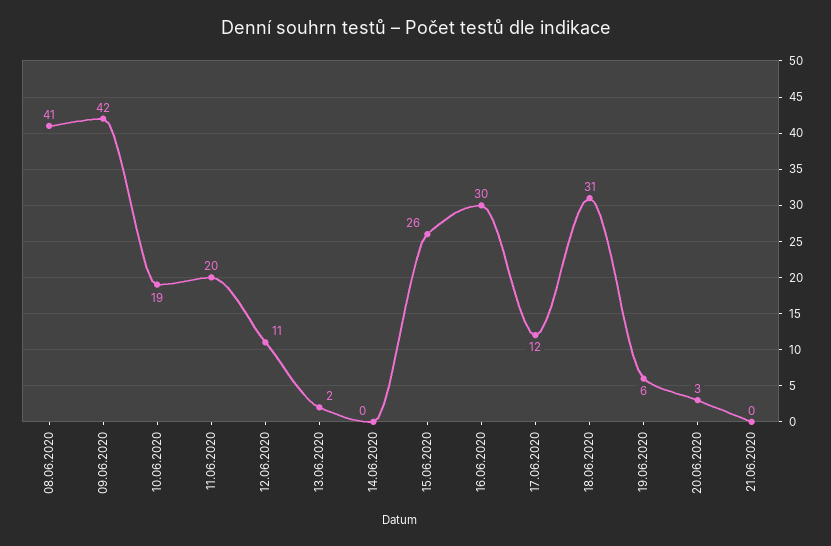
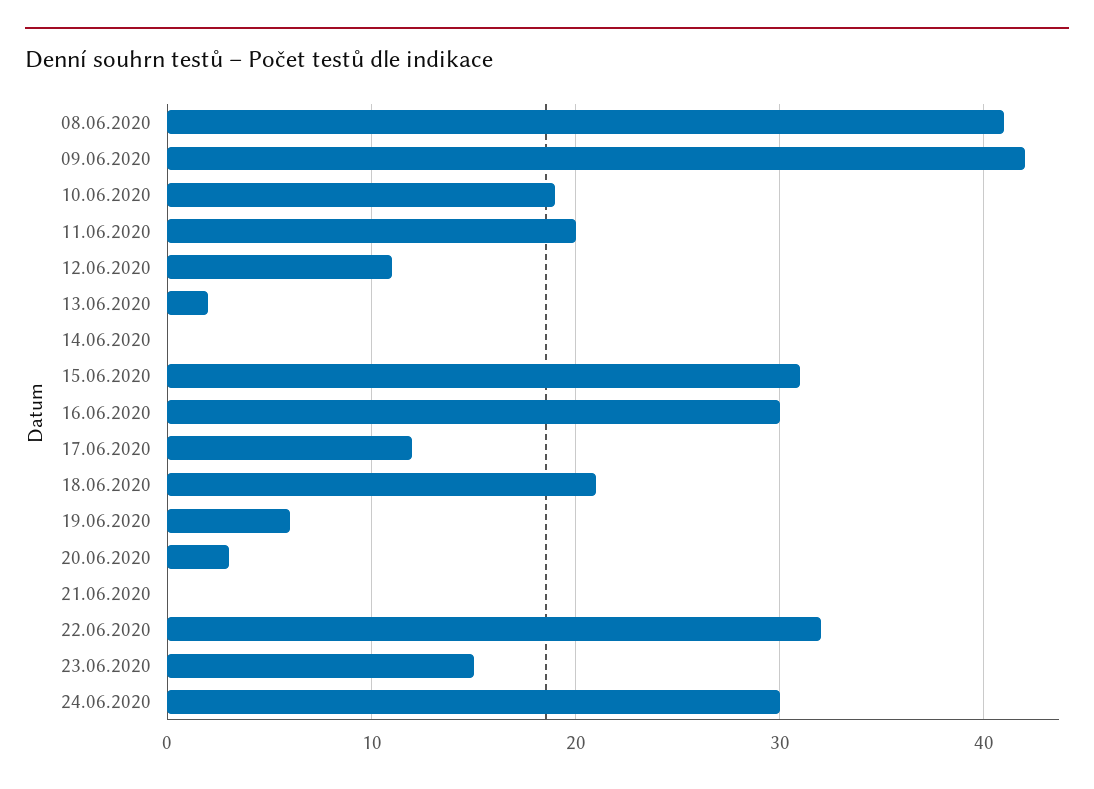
15.06.2020: 26 -> 31
18.06.2020: 31 -> 21
22.06.2020: none -> 32
23.06.2020: none -> 15
24.06.2020: none -> 30

